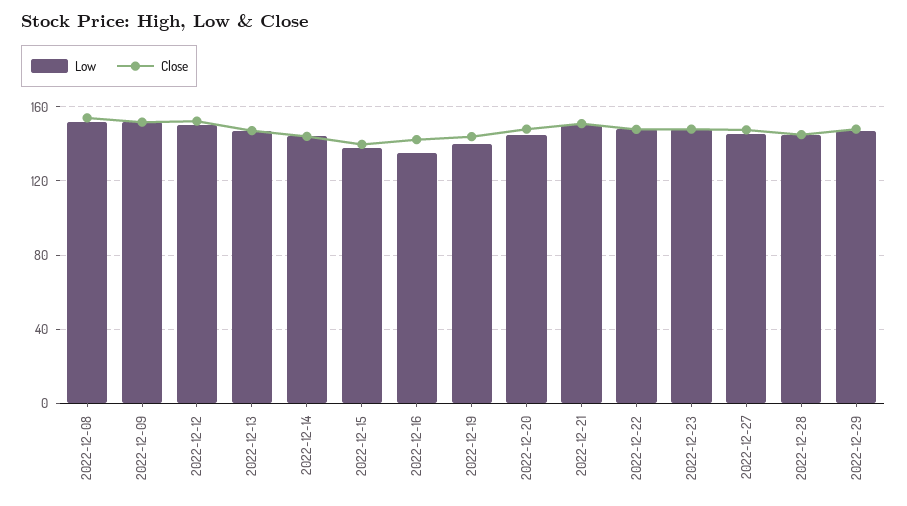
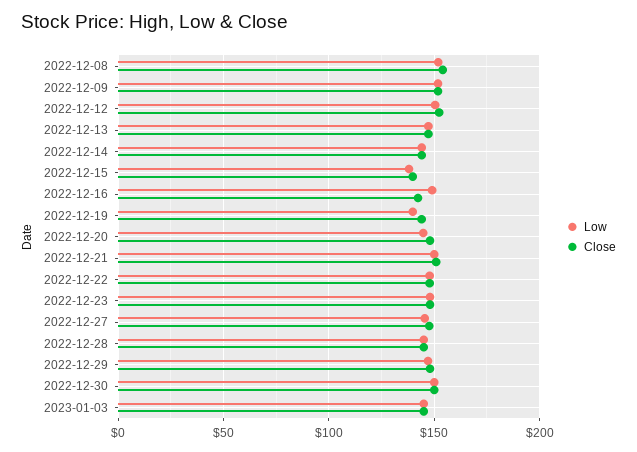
Low, 2022-12-16: 135 -> 150
Low, 2022-12-30: none -> 150
Close, 2022-12-30: none -> 150
Low, 2023-01-03: none -> 145
Close, 2023-01-03: none -> 145

